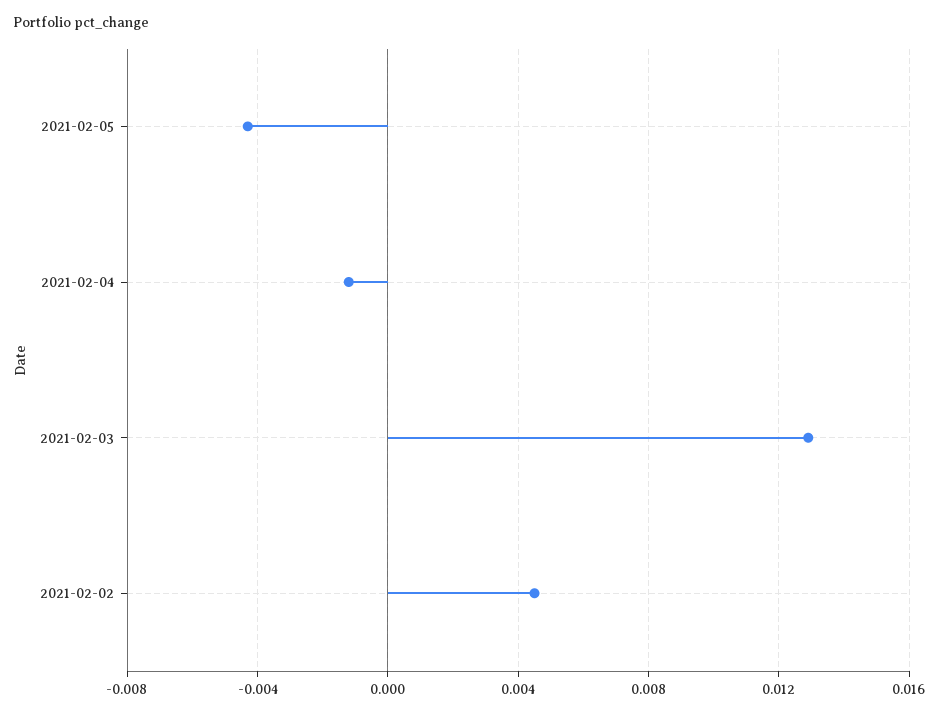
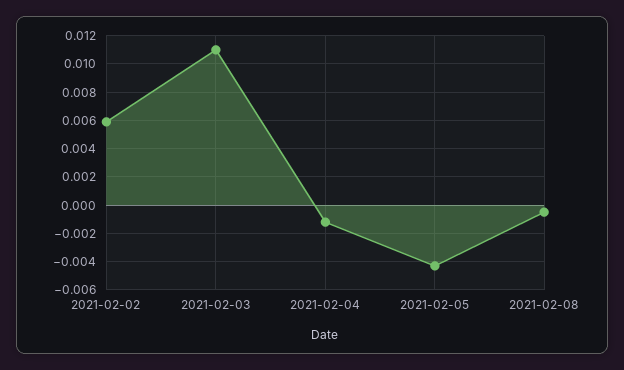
2021-02-03: 0.013 -> 0.011
2021-02-02: 0.0045 -> 0.006
2021-02-08: none -> -0.0005

